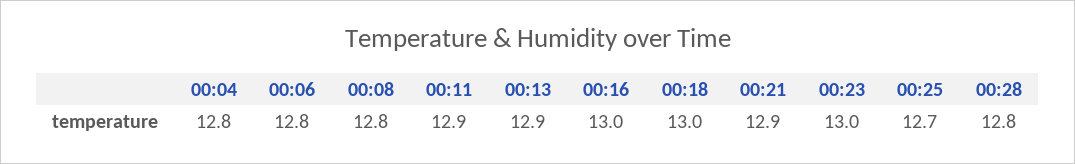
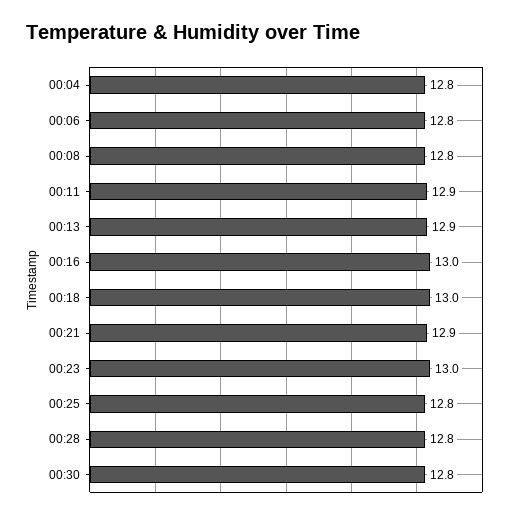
00:25: 12.7 -> 12.8
00:30: none -> 12.8

